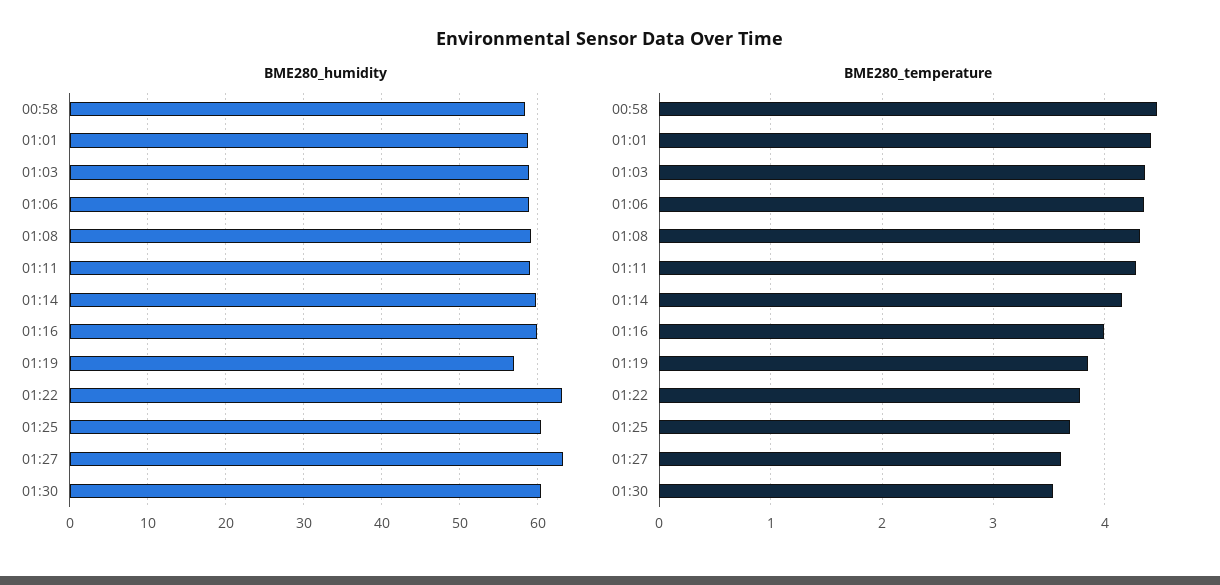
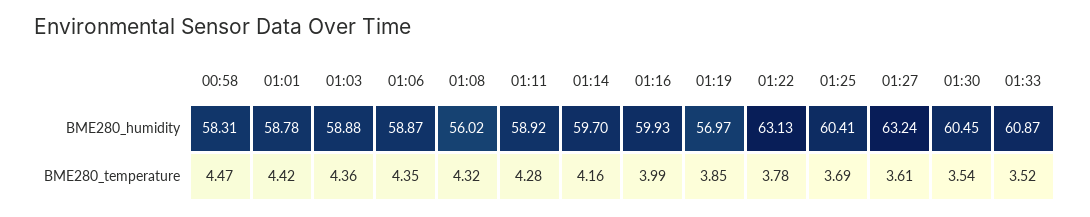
BME280_humidity, 01:08: 59 -> 56.02
BME280_humidity, 01:33: none -> 60.87
BME280_temperature, 01:33: none -> 3.52

